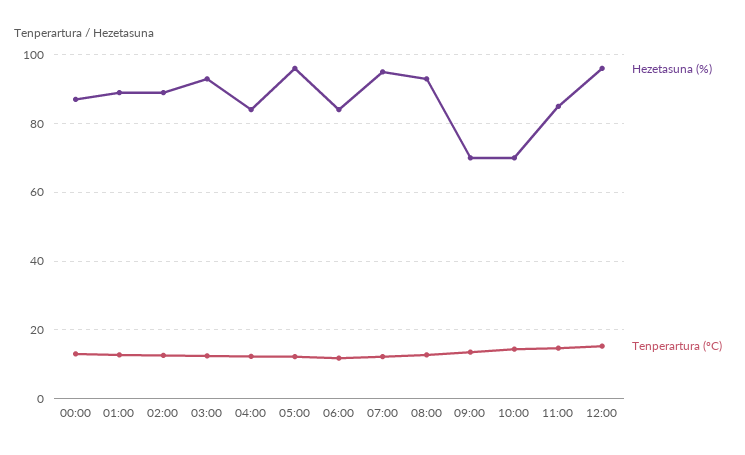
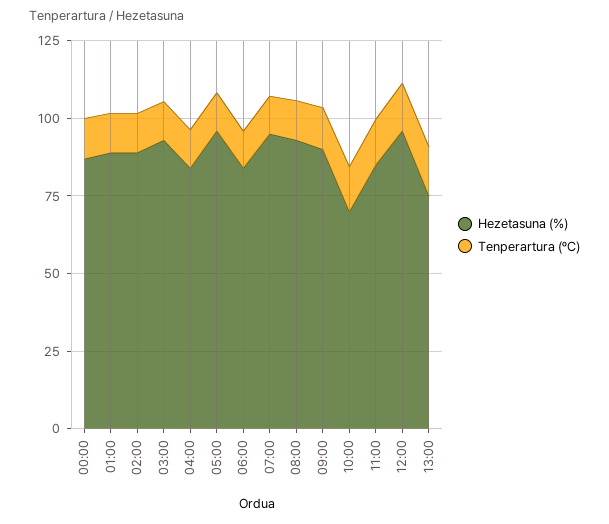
Hezetasuna (%), 09:00: 70 -> 90
Hezetasuna (%), 13:00: none -> 75
Tenperartura (ºC), 13:00: none -> 15

